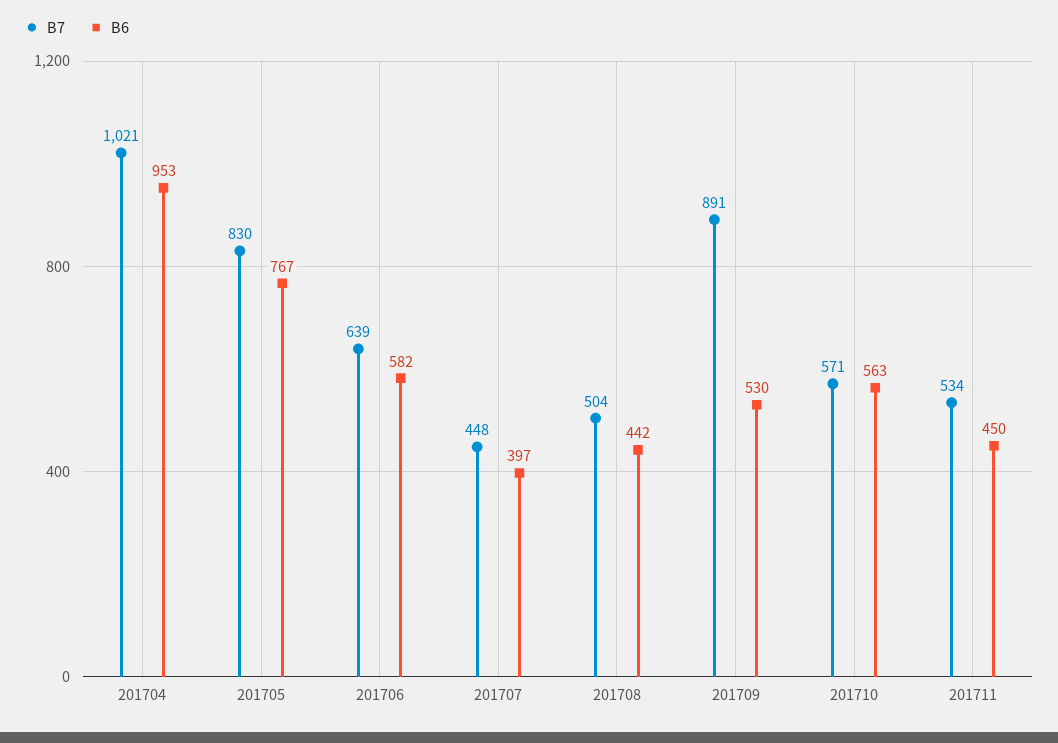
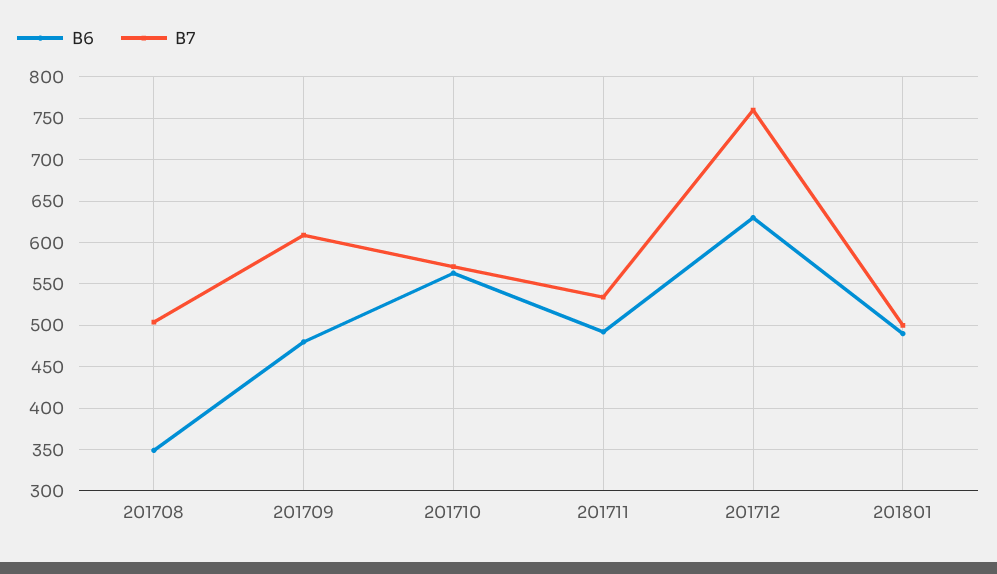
B7, 201704: 1021 -> none
B6, 201704: 953 -> none
B7, 201705: 830 -> none
B6, 201705: 767 -> none
B7, 201706: 639 -> none
B6, 201706: 582 -> none
B7, 201707: 448 -> none
B6, 201707: 397 -> none
B6, 201708: 442 -> 350
B7, 201709: 891 -> 610
B6, 201709: 530 -> 480
B6, 201711: 450 -> 490
B6, 201712: none -> 630
B7, 201712: none -> 760
B6, 201801: none -> 490
B7, 201801: none -> 500

